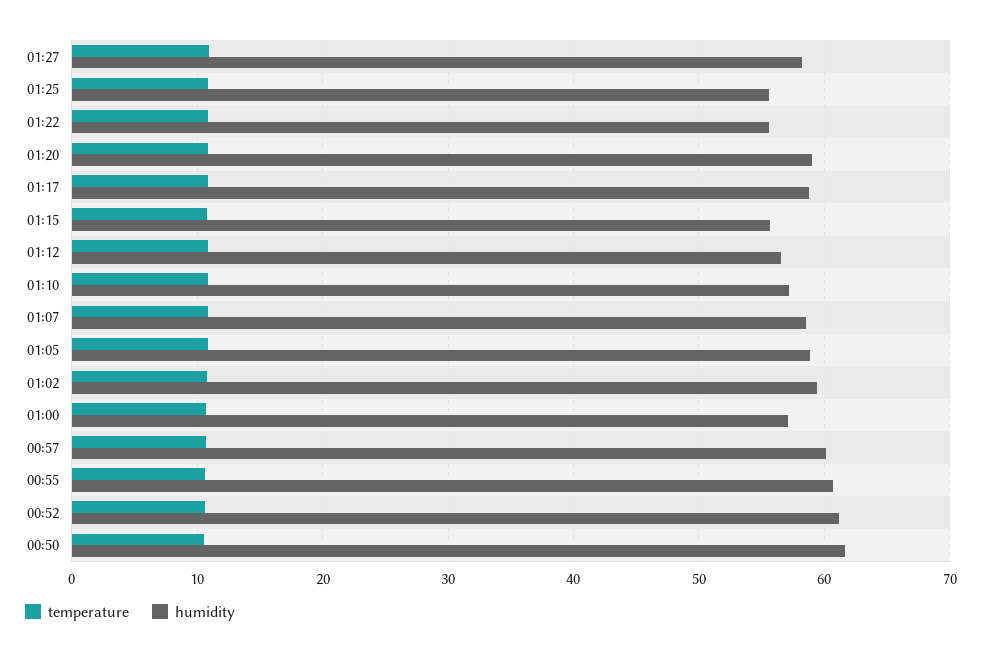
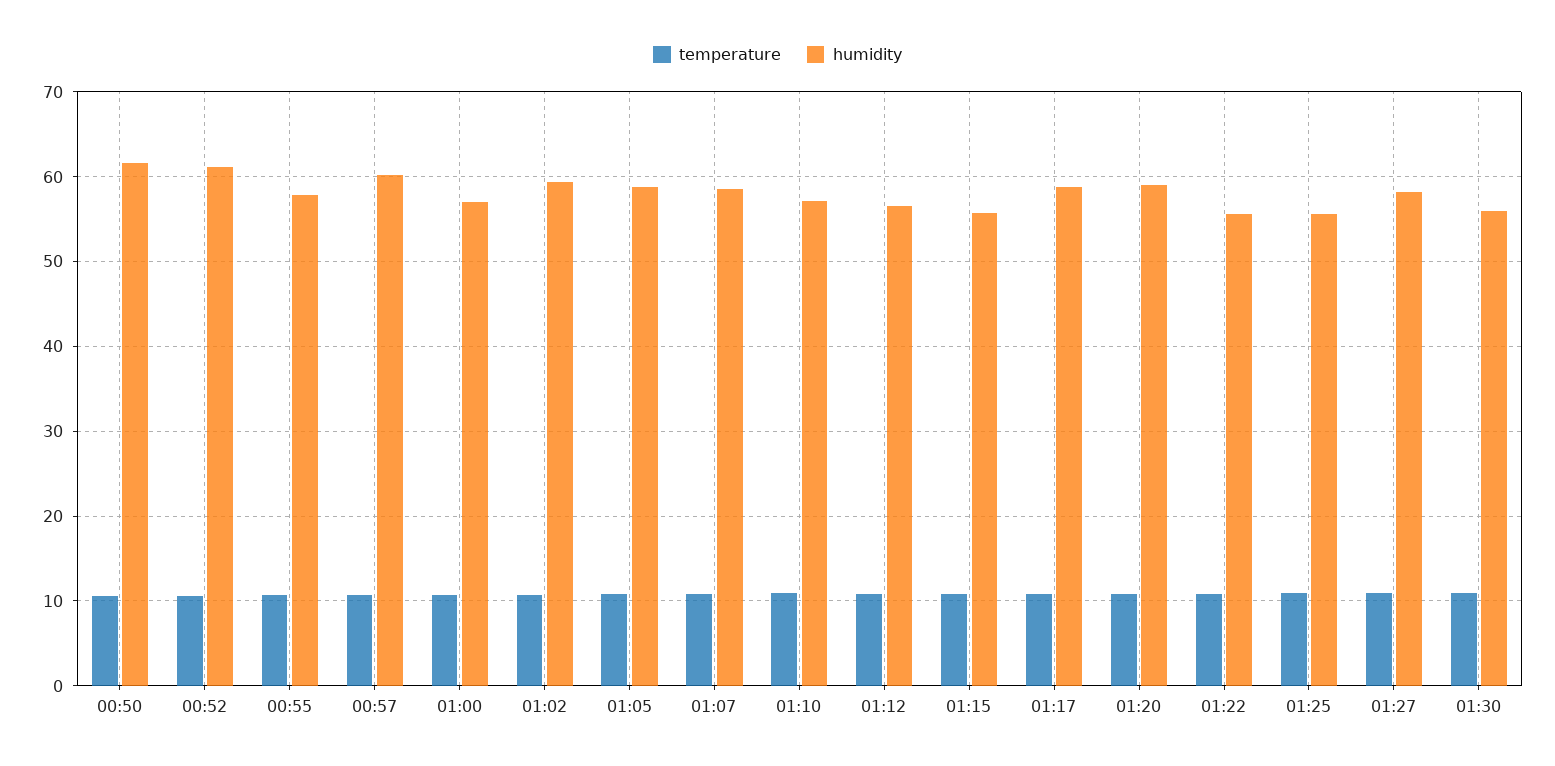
humidity, 00:55: 61 -> 58
temperature, 01:30: none -> 11
humidity, 01:30: none -> 56

